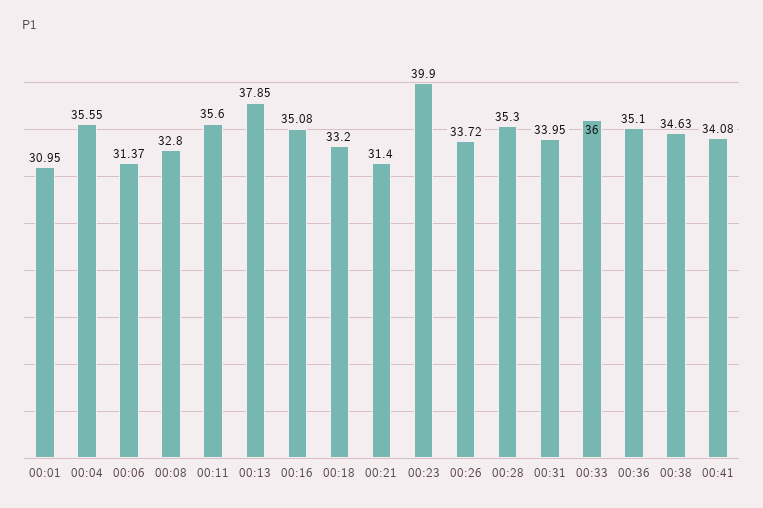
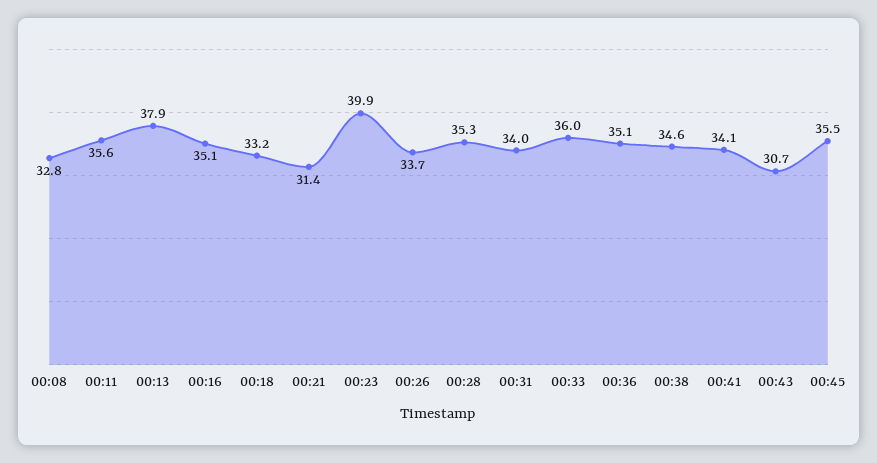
00:01: 30.95 -> none
00:04: 35.55 -> none
00:06: 31.37 -> none
00:43: none -> 30.7
00:45: none -> 35.5

